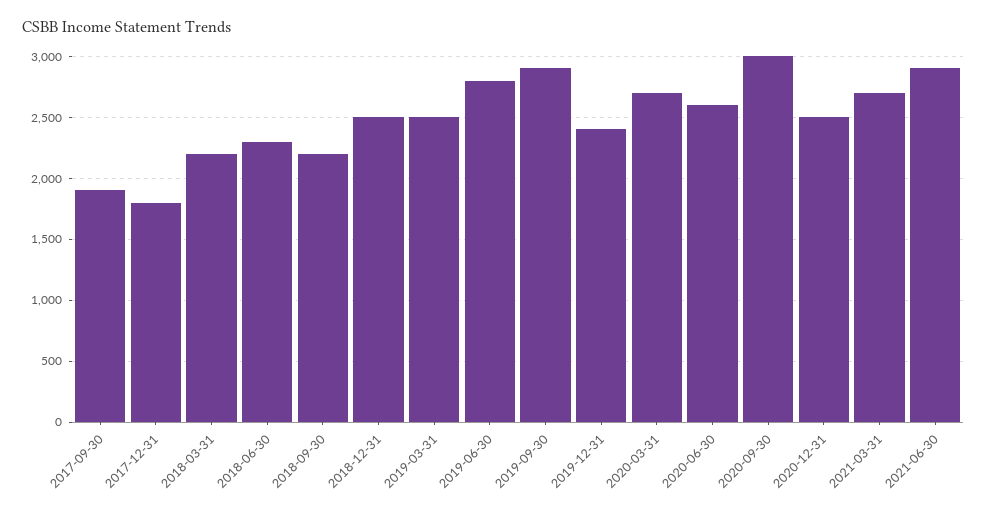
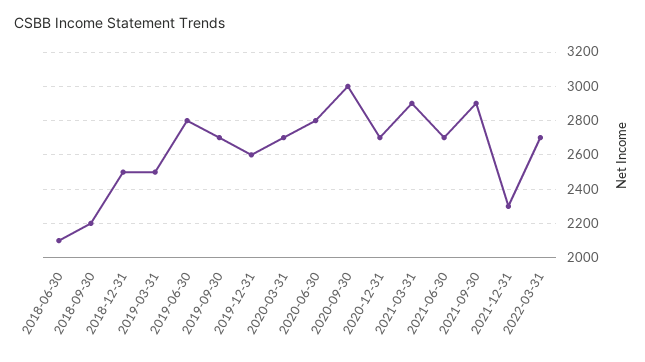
2017-09-30: 1900 -> none
2017-12-31: 1800 -> none
2018-03-31: 2200 -> none
2018-06-30: 2300 -> 2100
2019-09-30: 2900 -> 2700
2019-12-31: 2400 -> 2600
2020-06-30: 2600 -> 2800
2020-12-31: 2500 -> 2700
2021-03-31: 2700 -> 2900
2021-06-30: 2900 -> 2700
2021-09-30: none -> 2900
2021-12-31: none -> 2300
2022-03-31: none -> 2700

